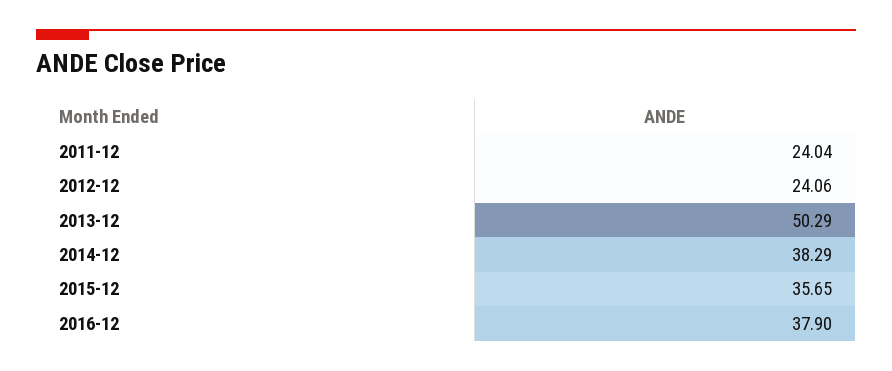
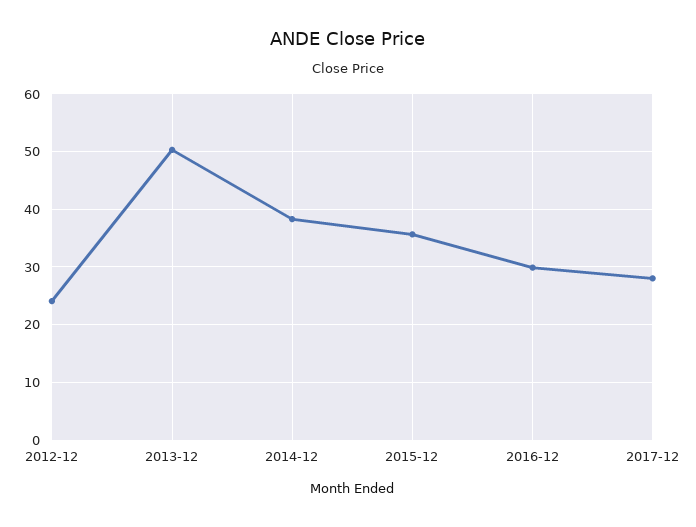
2011-12: 24.04 -> none
2016-12: 37.9 -> 30
2017-12: none -> 28

